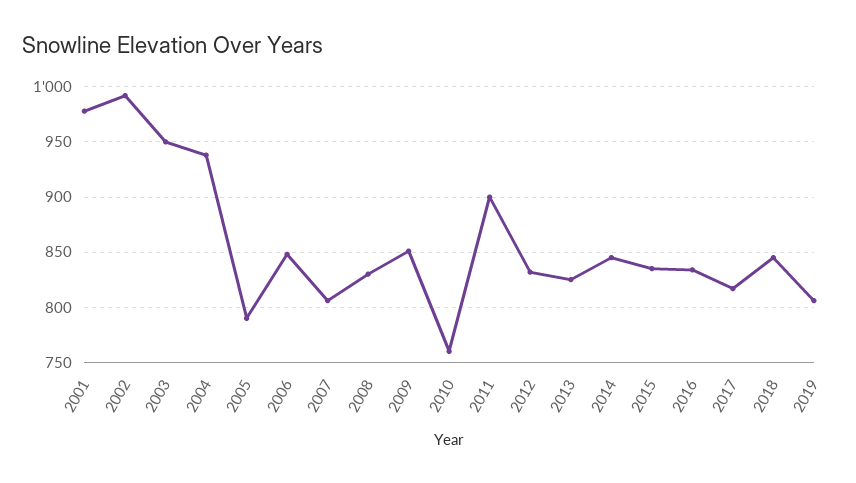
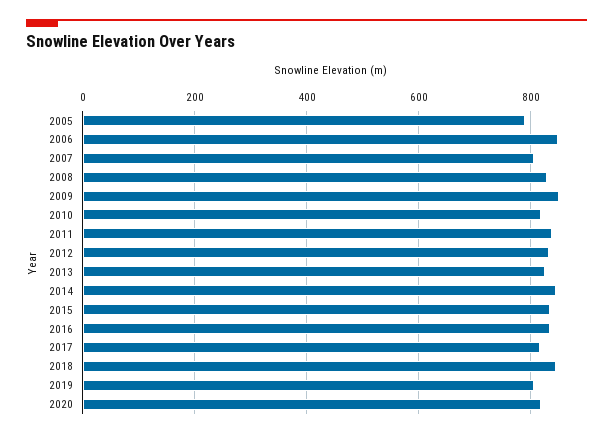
2001: 980 -> none
2002: 990 -> none
2003: 950 -> none
2004: 940 -> none
2010: 760 -> 820
2011: 900 -> 840
2020: none -> 820

